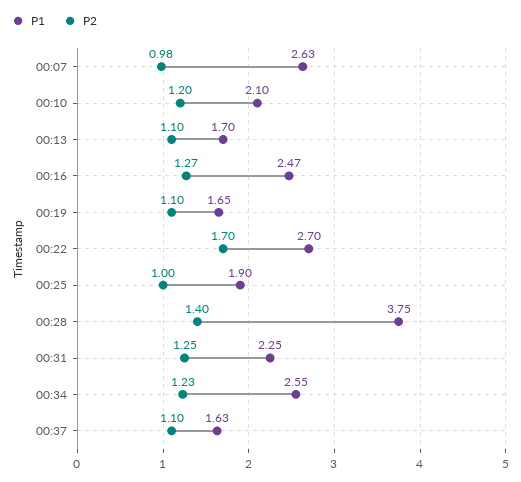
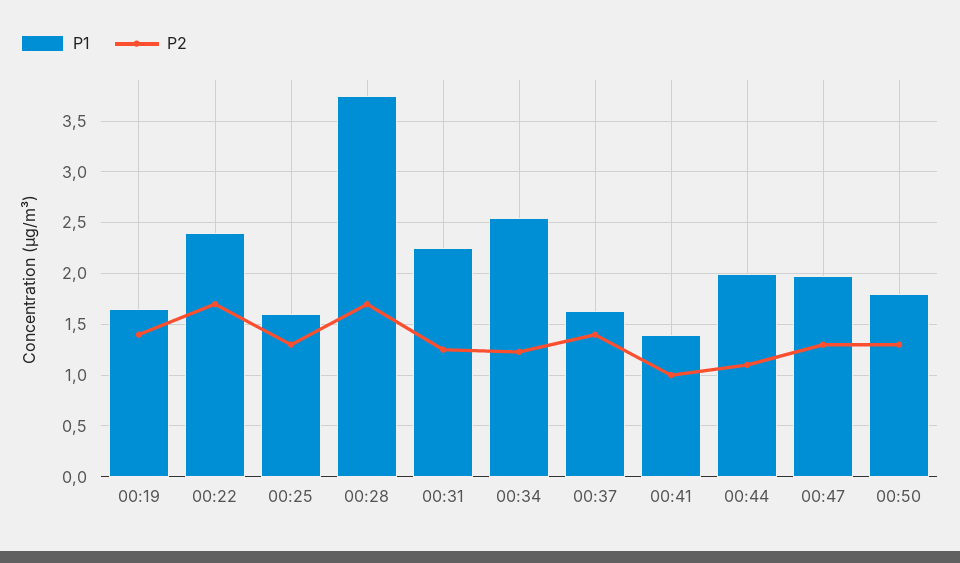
P1, 00:07: 2.63 -> none
P2, 00:07: 0.98 -> none
P1, 00:10: 2.1 -> none
P2, 00:10: 1.2 -> none
P1, 00:13: 1.7 -> none
P2, 00:13: 1.1 -> none
P1, 00:16: 2.47 -> none
P2, 00:16: 1.27 -> none
P2, 00:19: 1.1 -> 1.4
P1, 00:22: 2.7 -> 2.4
P1, 00:25: 1.9 -> 1.6
P2, 00:25: 1 -> 1.3
P2, 00:28: 1.4 -> 1.7
P2, 00:37: 1.1 -> 1.4
P1, 00:41: none -> 1.4
P2, 00:41: none -> 1
P1, 00:44: none -> 2
P2, 00:44: none -> 1.1
P1, 00:47: none -> 2
P2, 00:47: none -> 1.3
P1, 00:50: none -> 1.8
P2, 00:50: none -> 1.3

